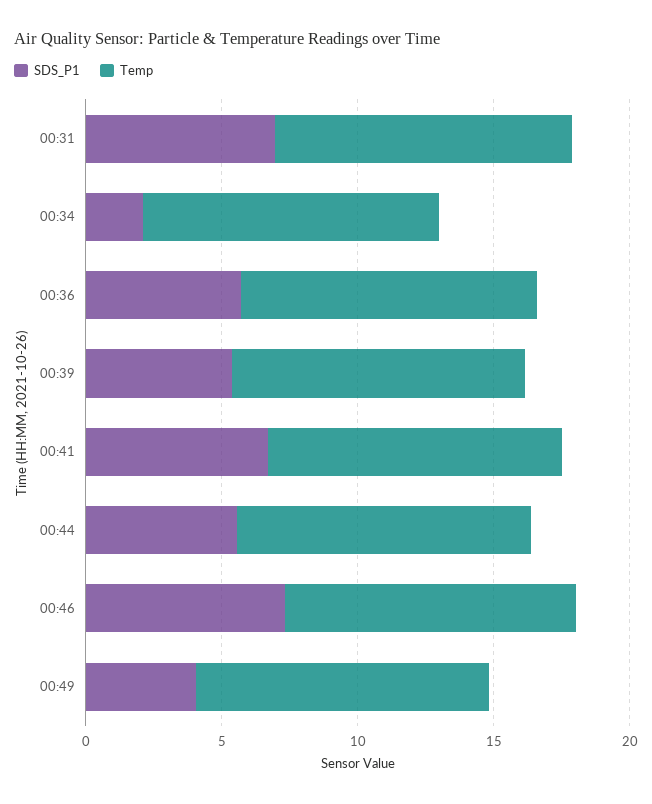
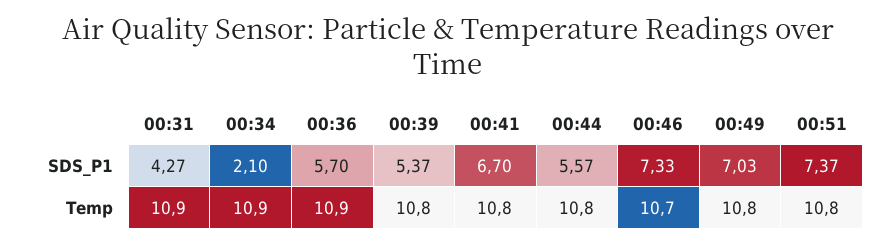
SDS_P1, 00:31: 7 -> 4.27
SDS_P1, 00:49: 4 -> 7.03
SDS_P1, 00:51: none -> 7.37
Temp, 00:51: none -> 10.8

